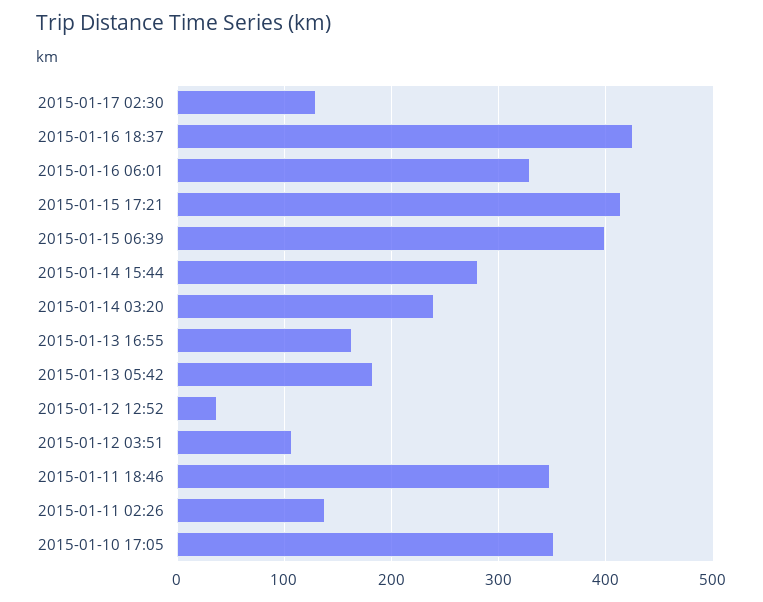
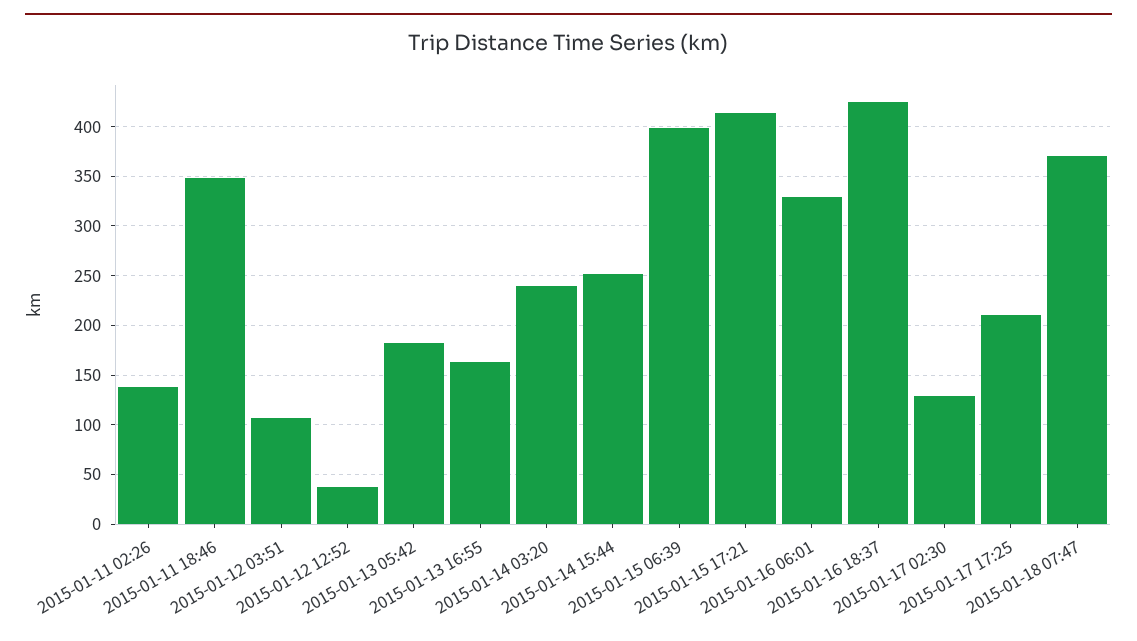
2015-01-14 15:44: 280 -> 250
2015-01-10 17:05: 350 -> none
2015-01-17 17:25: none -> 210
2015-01-18 07:47: none -> 370

